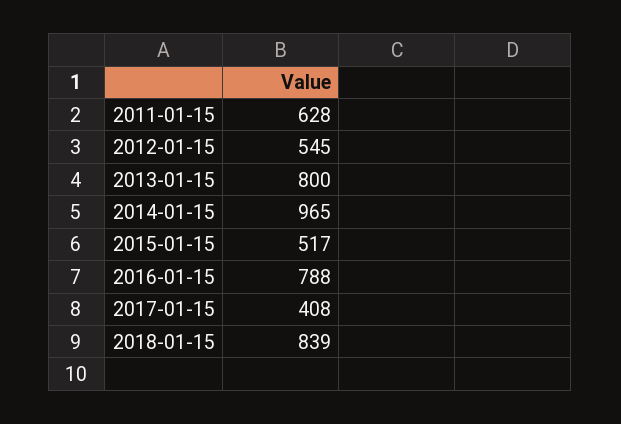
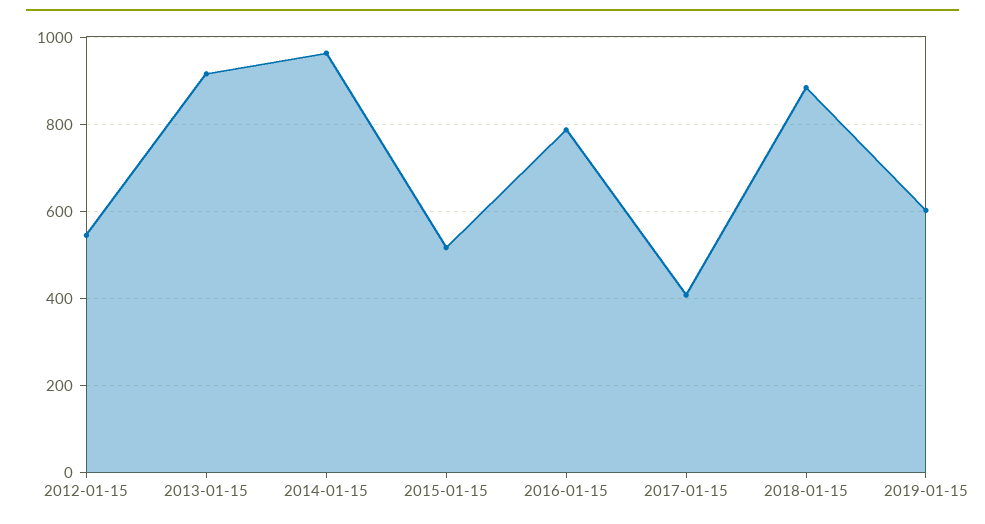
2011-01-15: 628 -> none
2013-01-15: 800 -> 920
2018-01-15: 839 -> 880
2019-01-15: none -> 600

